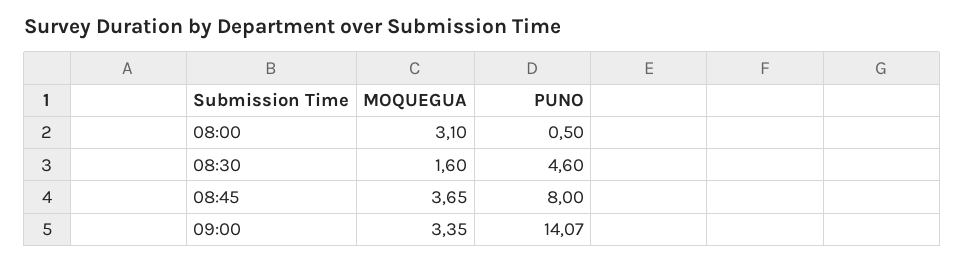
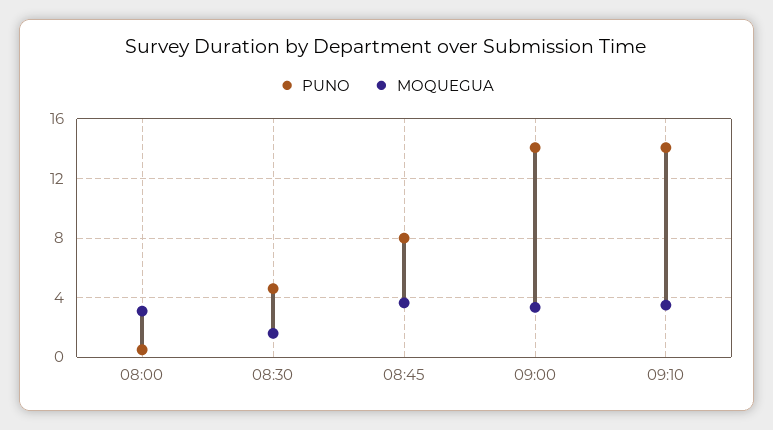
PUNO, 09:10: none -> 14
MOQUEGUA, 09:10: none -> 3.5

